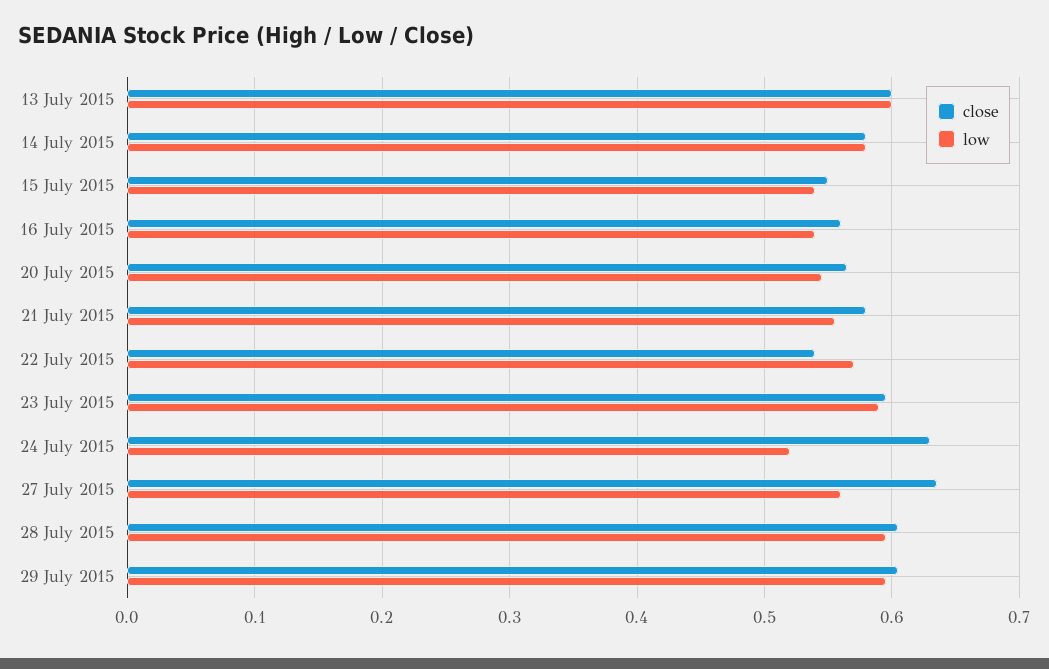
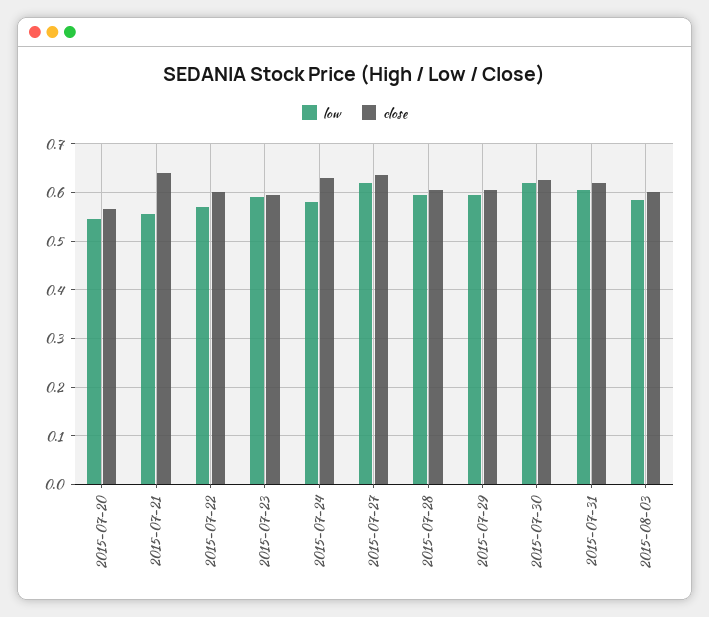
close, 13 July 2015: 0.6 -> none
low, 13 July 2015: 0.6 -> none
close, 14 July 2015: 0.58 -> none
low, 14 July 2015: 0.58 -> none
close, 15 July 2015: 0.55 -> none
low, 15 July 2015: 0.54 -> none
close, 16 July 2015: 0.56 -> none
low, 16 July 2015: 0.54 -> none
close, 21 July 2015: 0.58 -> 0.64
close, 22 July 2015: 0.54 -> 0.6
low, 24 July 2015: 0.52 -> 0.58
low, 27 July 2015: 0.56 -> 0.62
low, 2015-07-30: none -> 0.62
close, 2015-07-30: none -> 0.62
low, 2015-07-31: none -> 0.6
close, 2015-07-31: none -> 0.62
low, 2015-08-03: none -> 0.58
close, 2015-08-03: none -> 0.6

